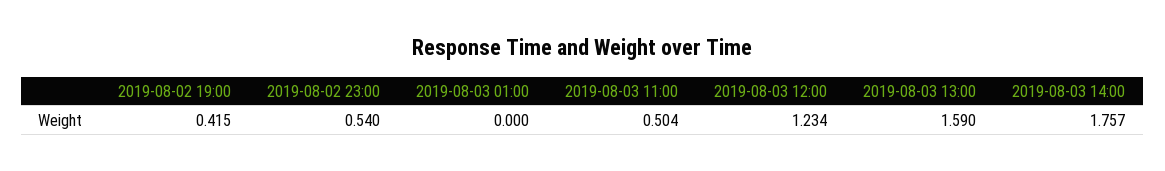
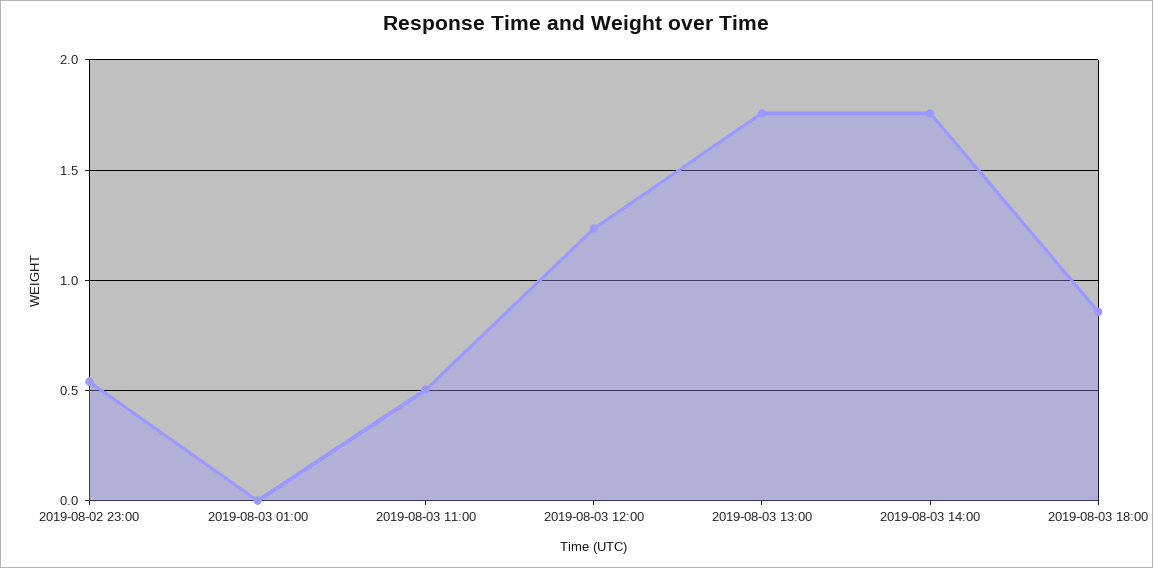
2019-08-02 19:00: 0.415 -> none
2019-08-03 13:00: 1.59 -> 1.75
2019-08-03 18:00: none -> 0.85

